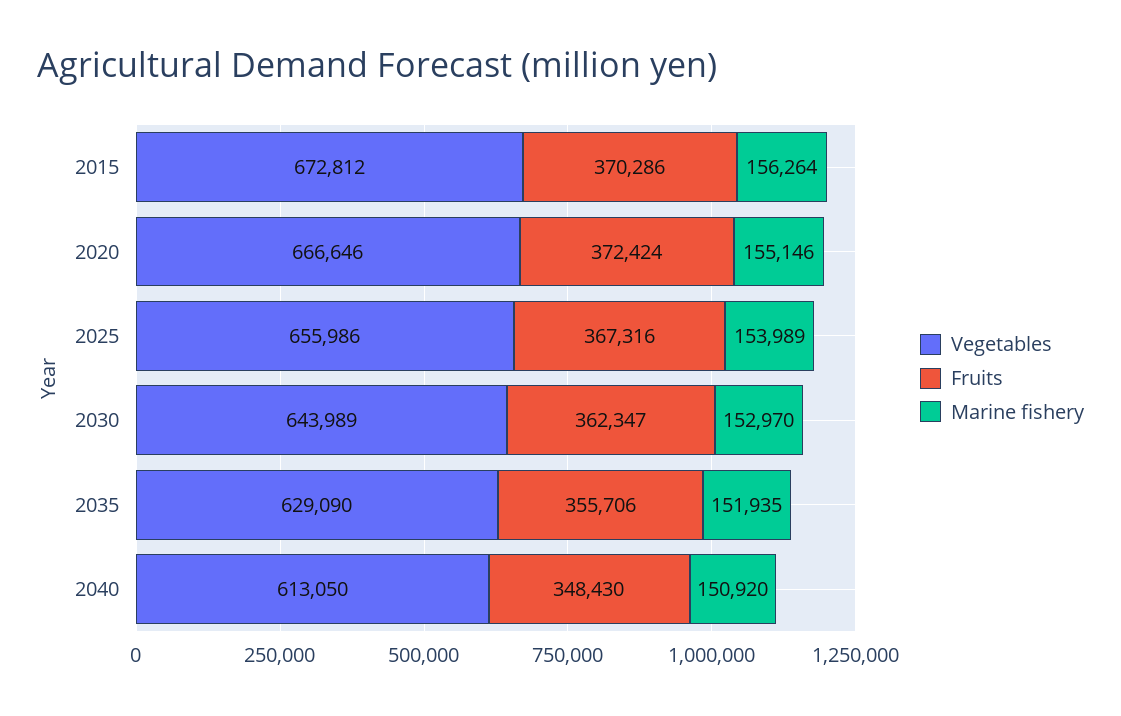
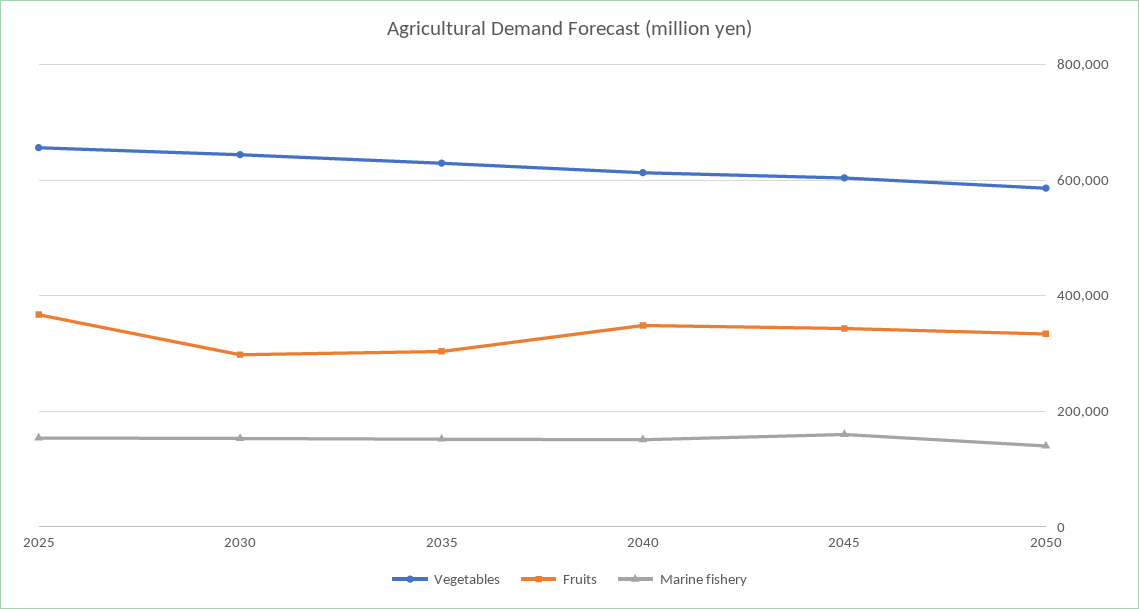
Vegetables, 2015: 672812 -> none
Fruits, 2015: 370286 -> none
Marine fishery, 2015: 156264 -> none
Vegetables, 2020: 666646 -> none
Fruits, 2020: 372424 -> none
Marine fishery, 2020: 155146 -> none
Fruits, 2030: 362347 -> 300000
Fruits, 2035: 355706 -> 300000
Vegetables, 2045: none -> 600000
Fruits, 2045: none -> 340000
Marine fishery, 2045: none -> 160000
Vegetables, 2050: none -> 580000
Fruits, 2050: none -> 340000
Marine fishery, 2050: none -> 140000

